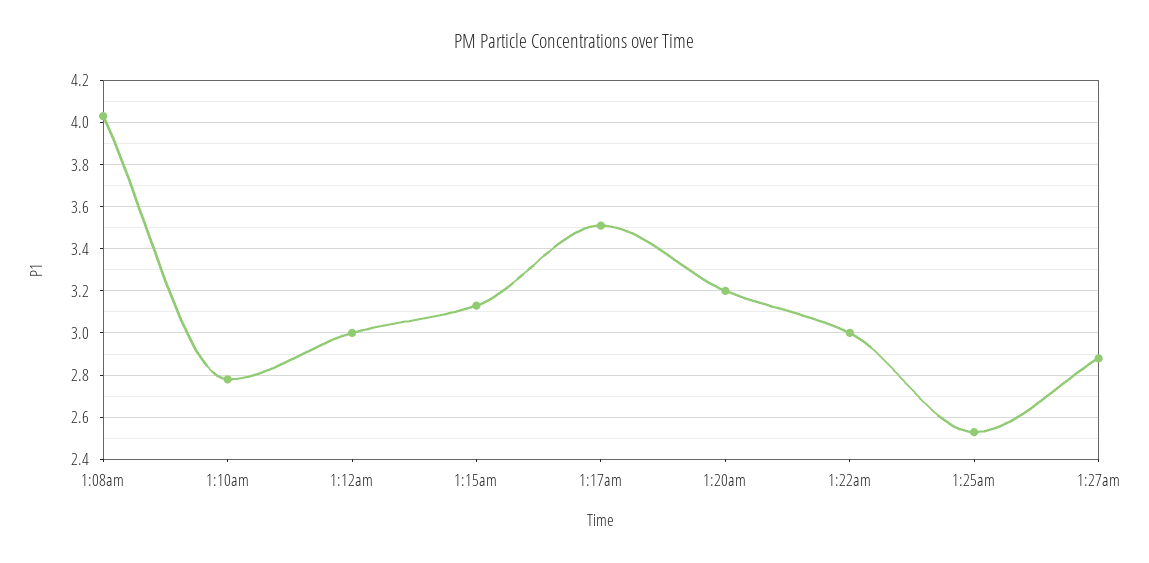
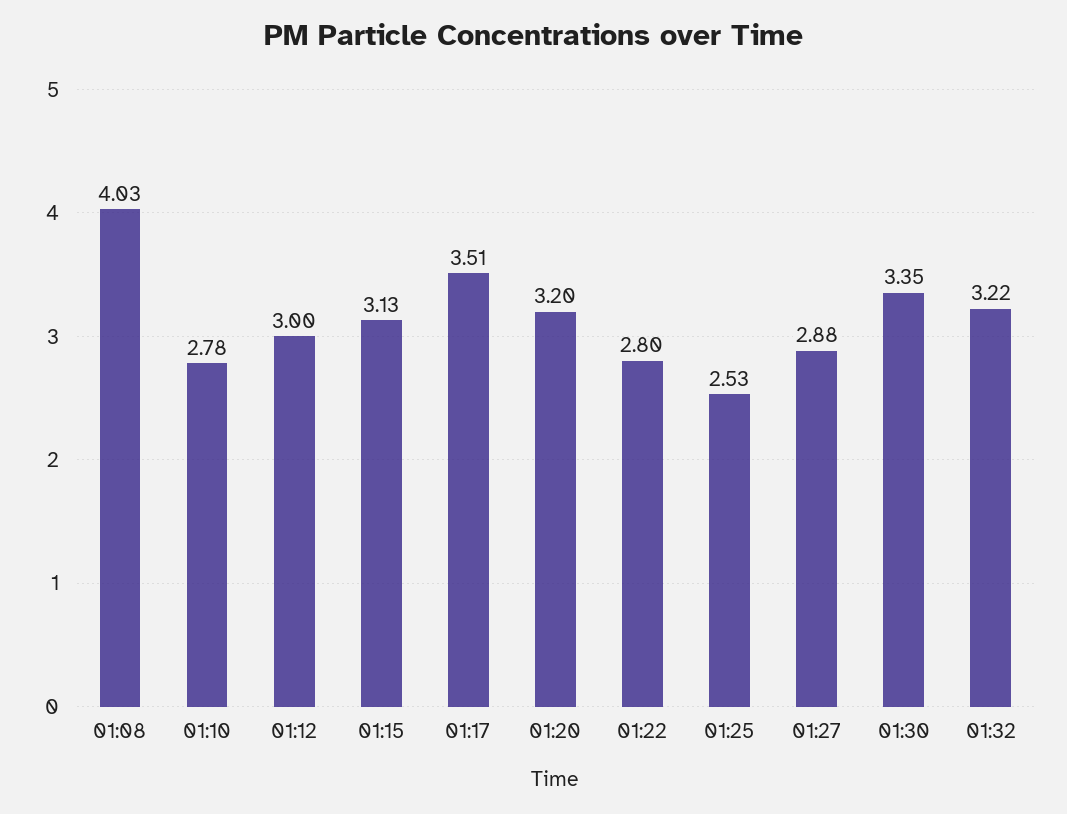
1:22am: 3 -> 2.8
01:30: none -> 3.35
01:32: none -> 3.22

